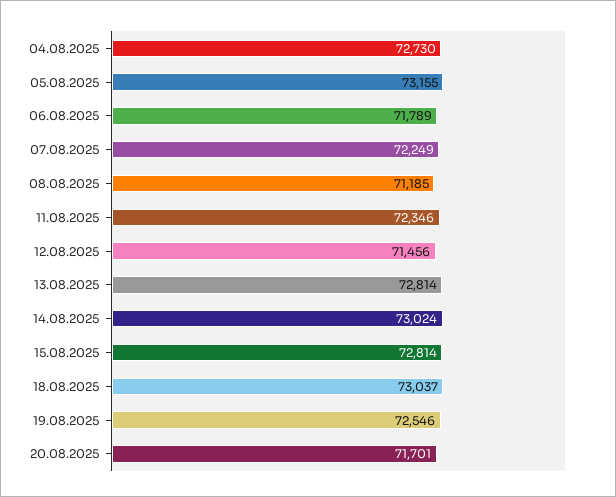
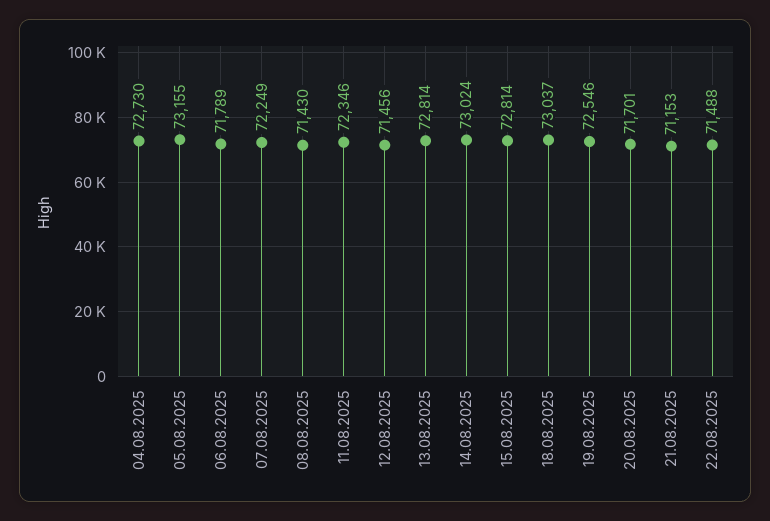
08.08.2025: 71185 -> 71430
21.08.2025: none -> 71153
22.08.2025: none -> 71488

